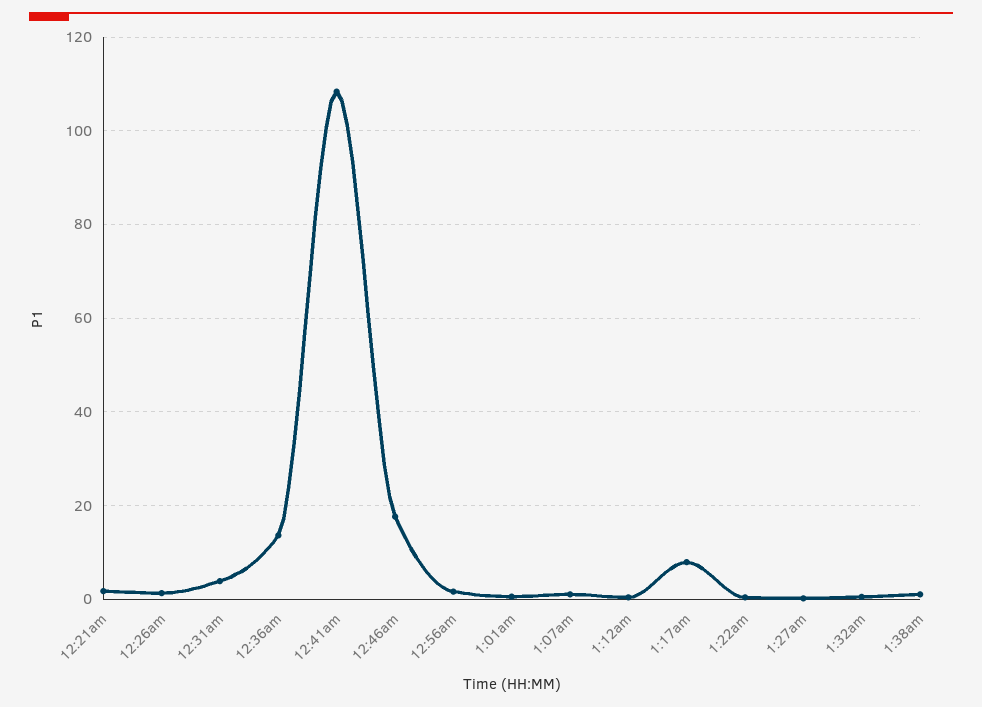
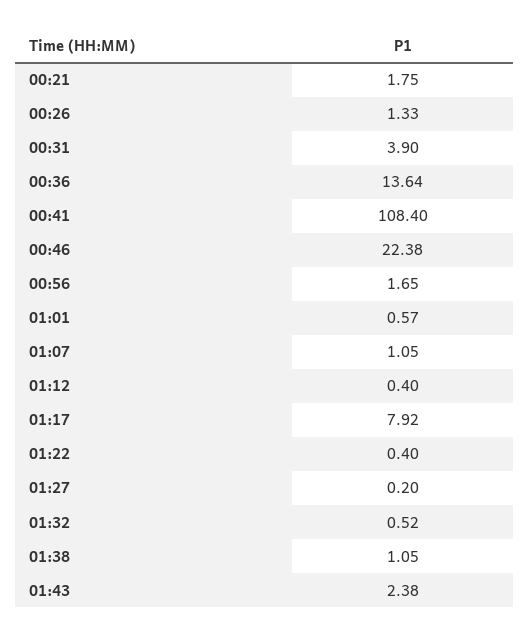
12:46am: 18 -> 22.38
01:43: none -> 2.38

